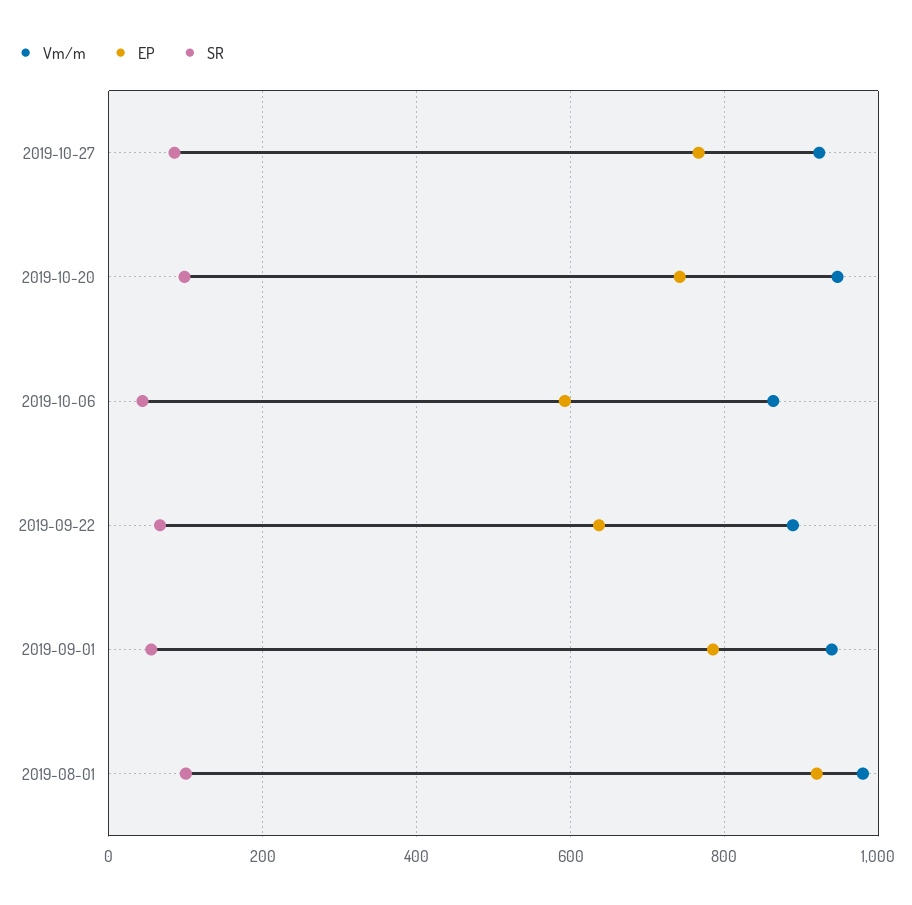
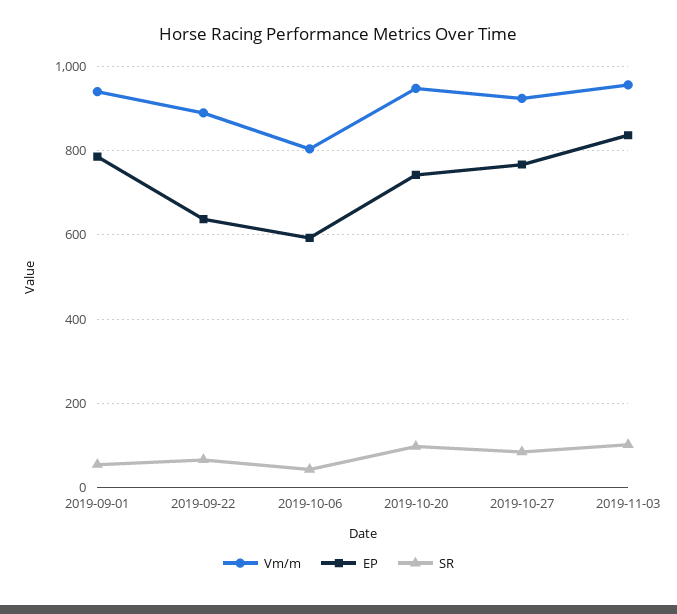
Vm/m, 2019-10-06: 860 -> 800
Vm/m, 2019-08-01: 980 -> none
EP, 2019-08-01: 920 -> none
SR, 2019-08-01: 100 -> none
Vm/m, 2019-11-03: none -> 960
EP, 2019-11-03: none -> 840
SR, 2019-11-03: none -> 100

